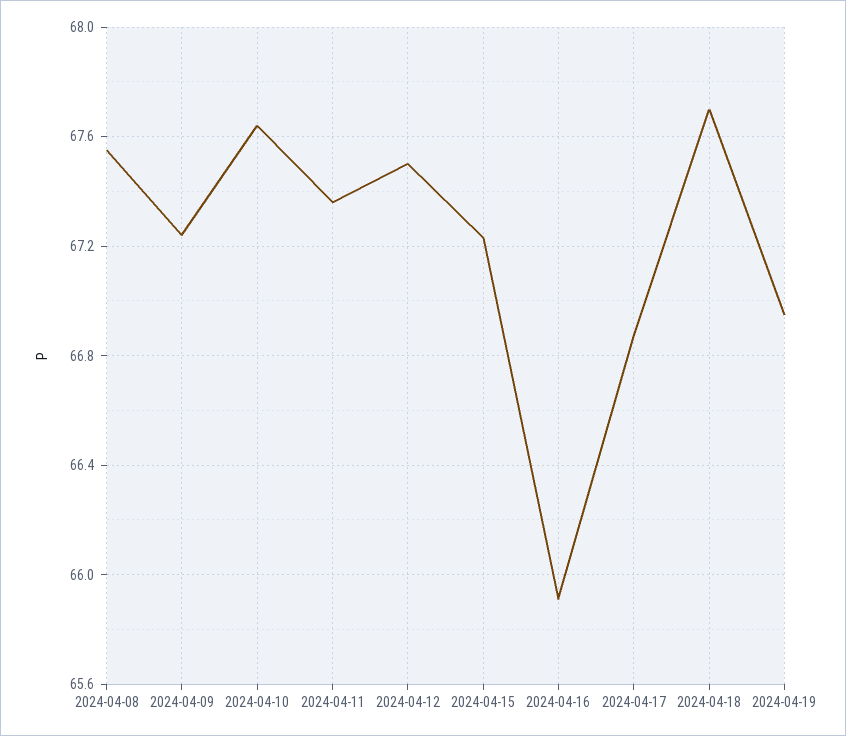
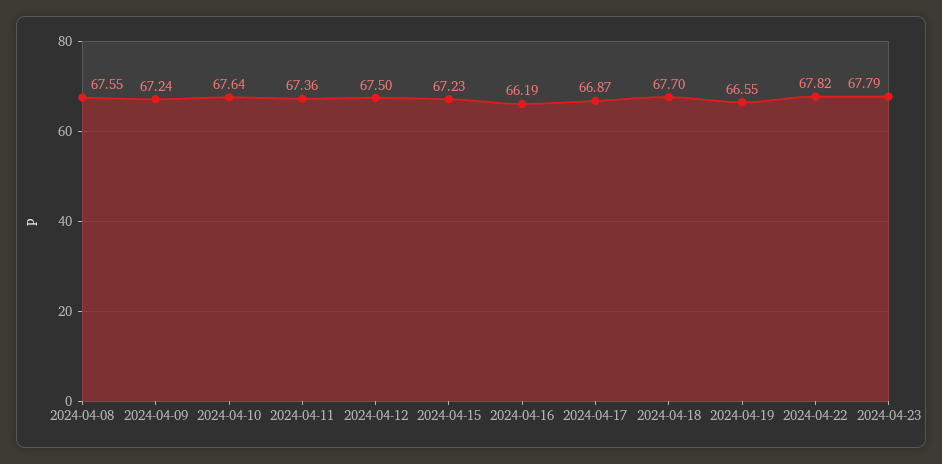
2024-04-16: 65.9 -> 66.19
2024-04-19: 66.95 -> 66.55
2024-04-22: none -> 67.82
2024-04-23: none -> 67.79

